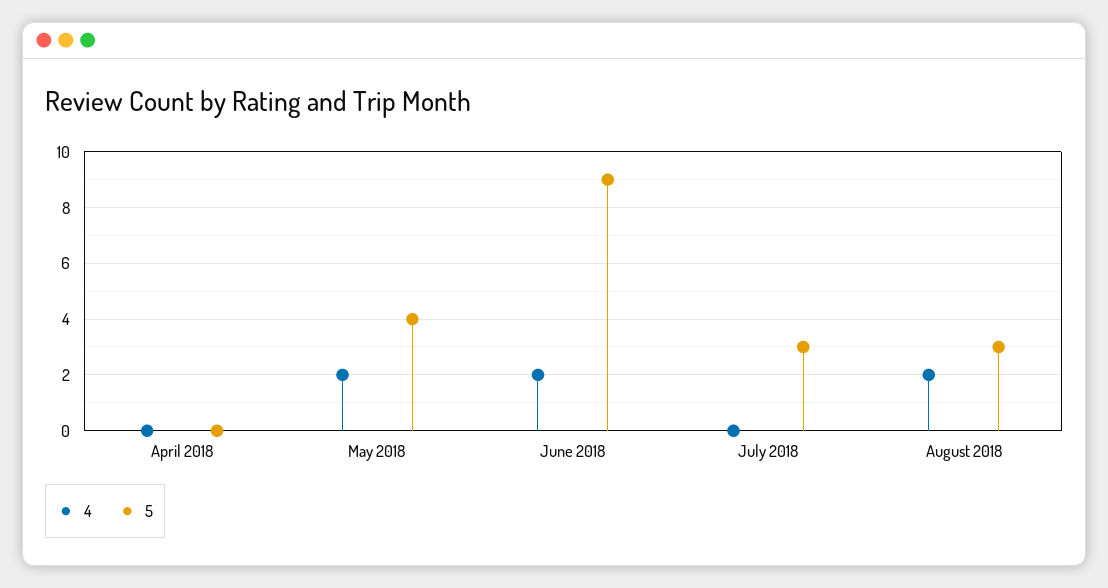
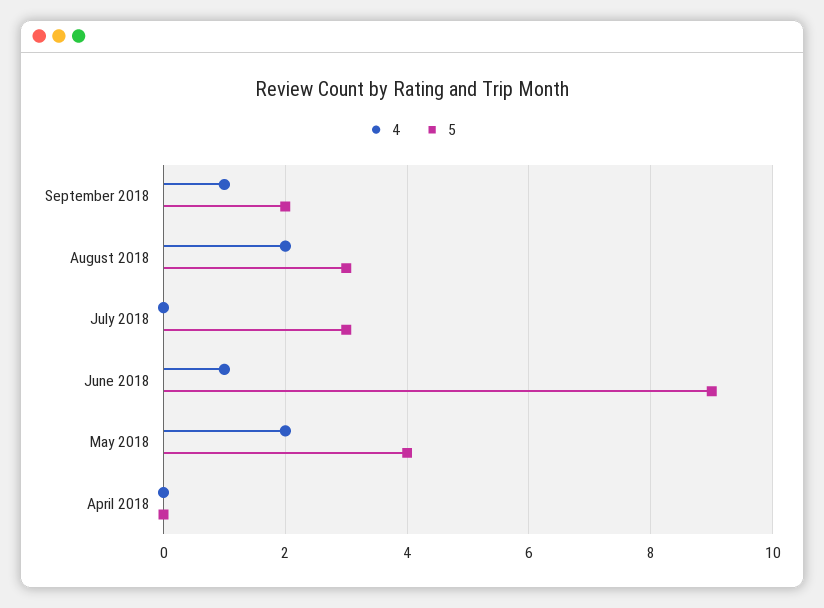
4, June 2018: 2 -> 1
4, September 2018: none -> 1
5, September 2018: none -> 2

